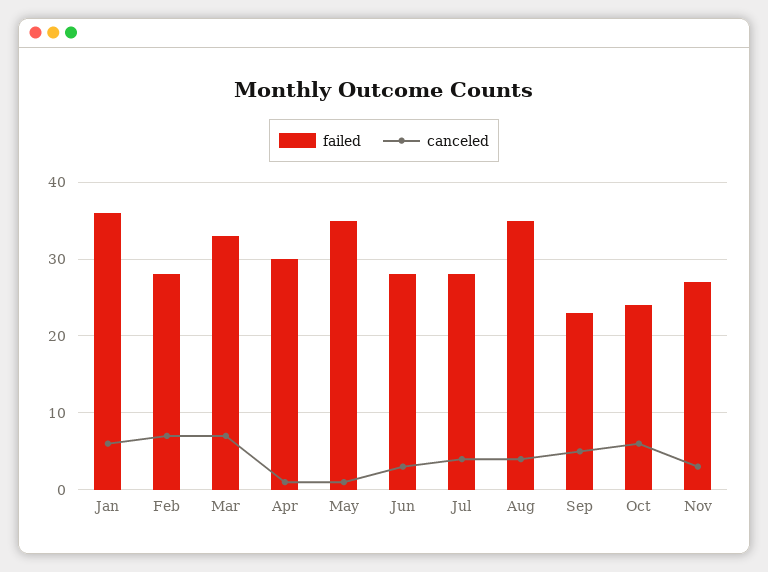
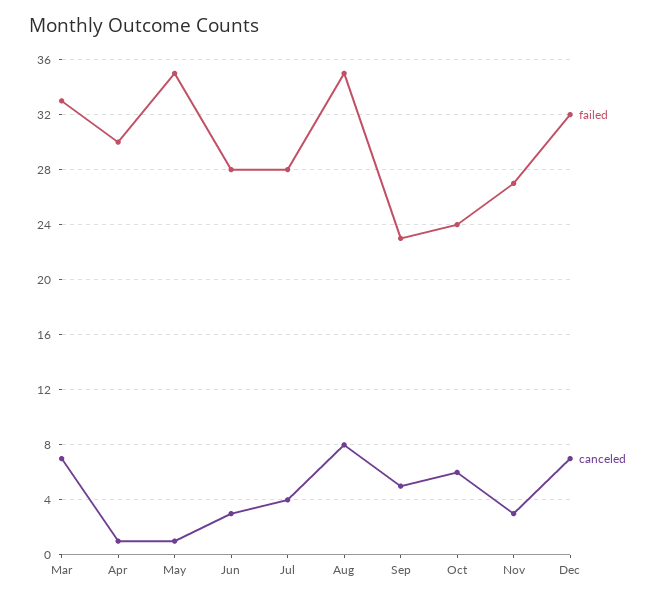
failed, Jan: 36 -> none
canceled, Jan: 6 -> none
failed, Feb: 28 -> none
canceled, Feb: 7 -> none
canceled, Aug: 4 -> 8
failed, Dec: none -> 32
canceled, Dec: none -> 7

